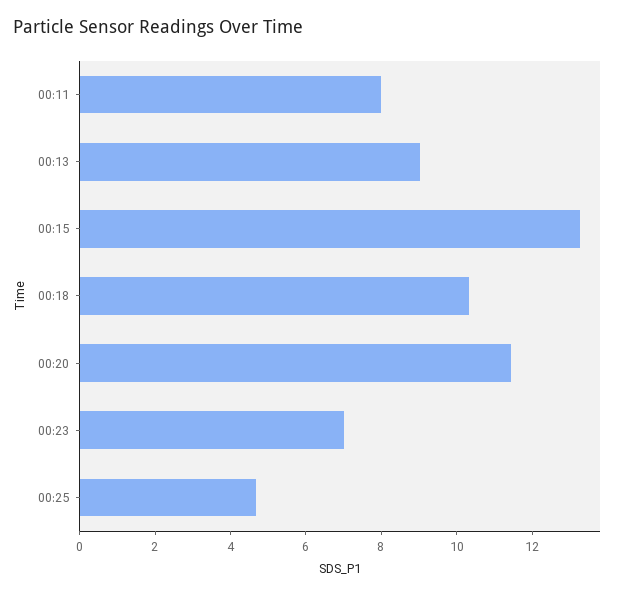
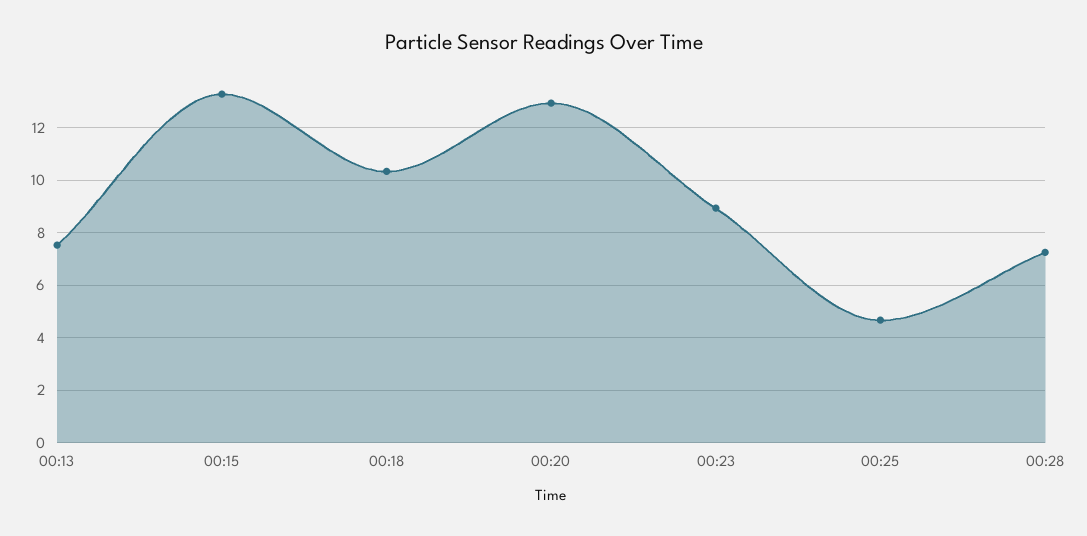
00:11: 8 -> none
00:13: 9 -> 7.5
00:20: 11.5 -> 13
00:23: 7 -> 9
00:28: none -> 7.25

